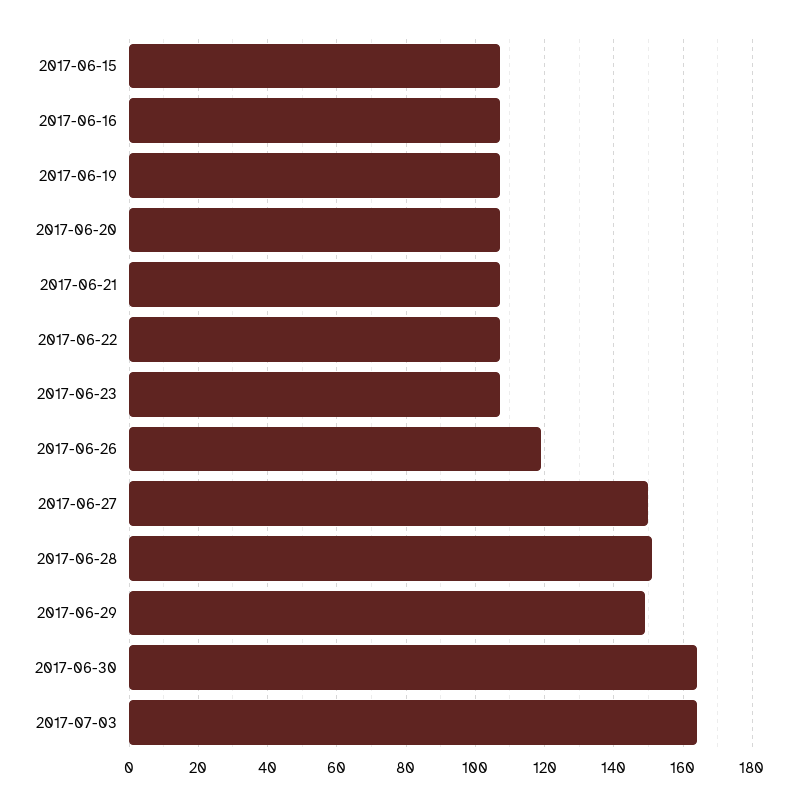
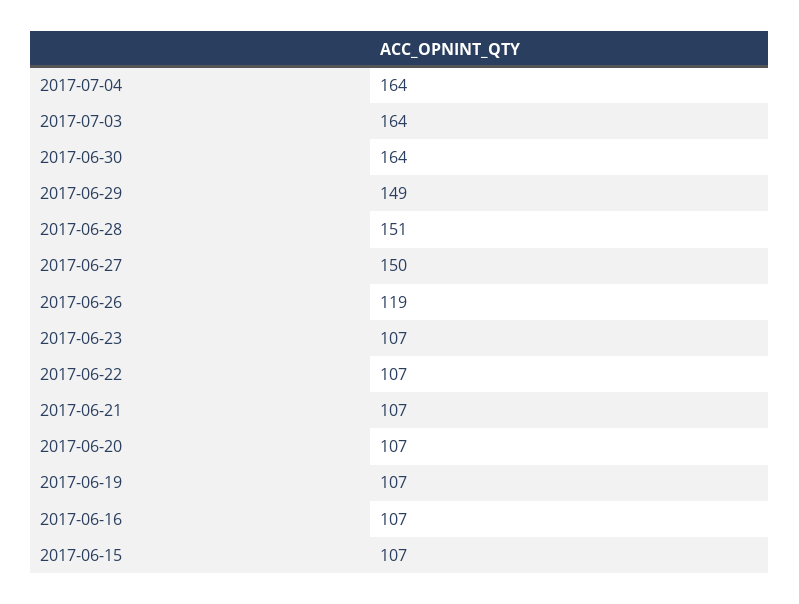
2017-07-04: none -> 164

